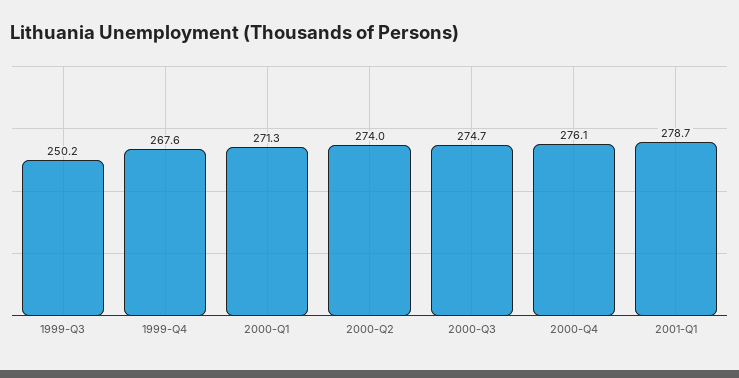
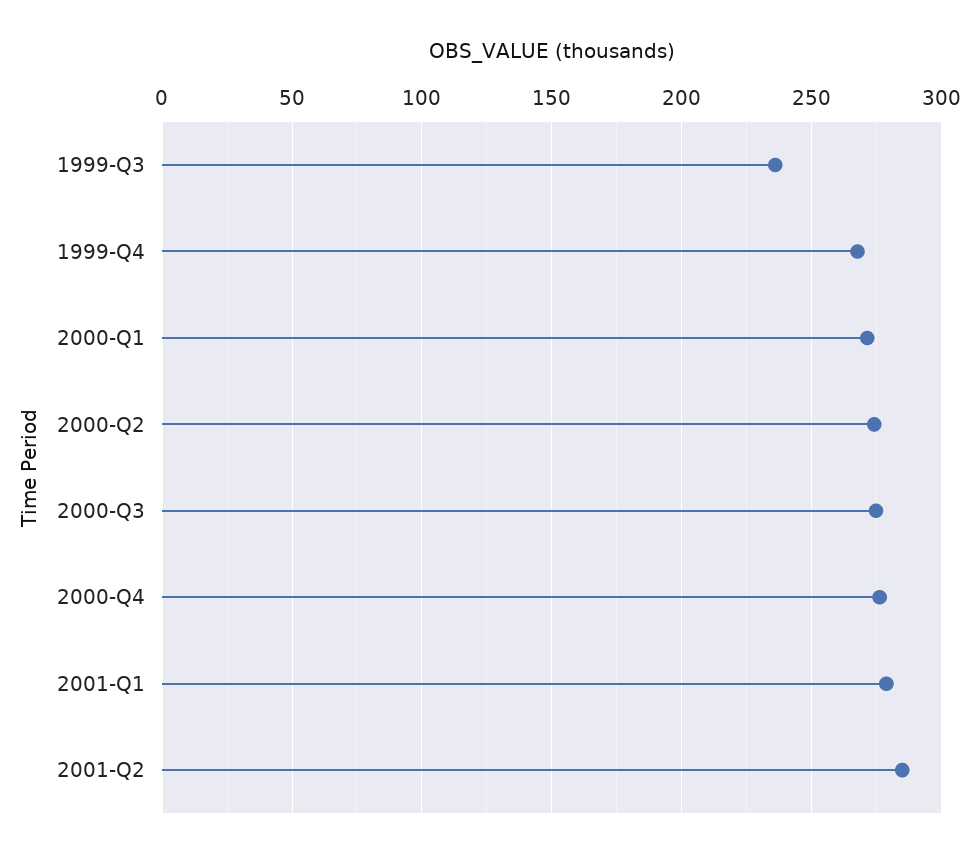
1999-Q3: 250.2 -> 235
2001-Q2: none -> 285

